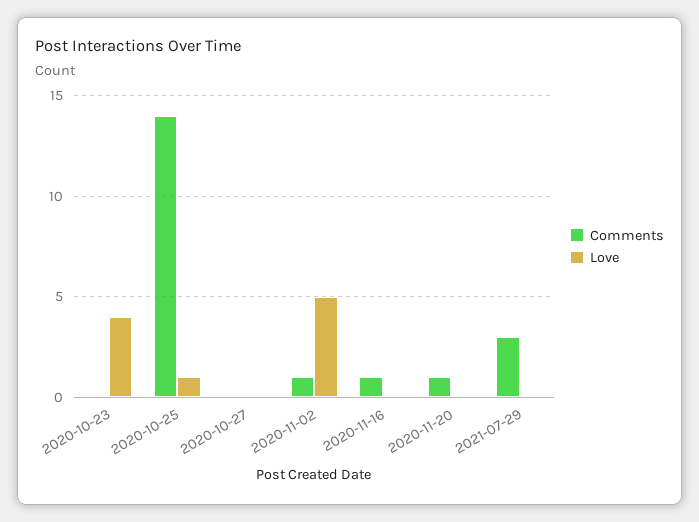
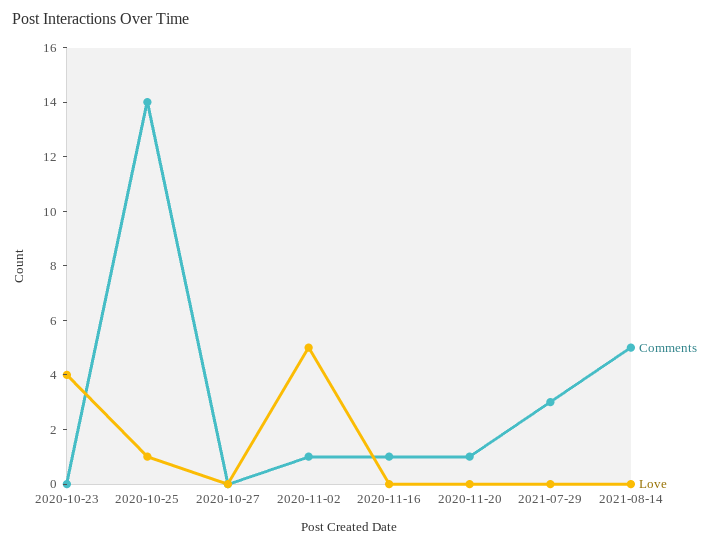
Comments, 2021-08-14: none -> 5
Love, 2021-08-14: none -> 0

